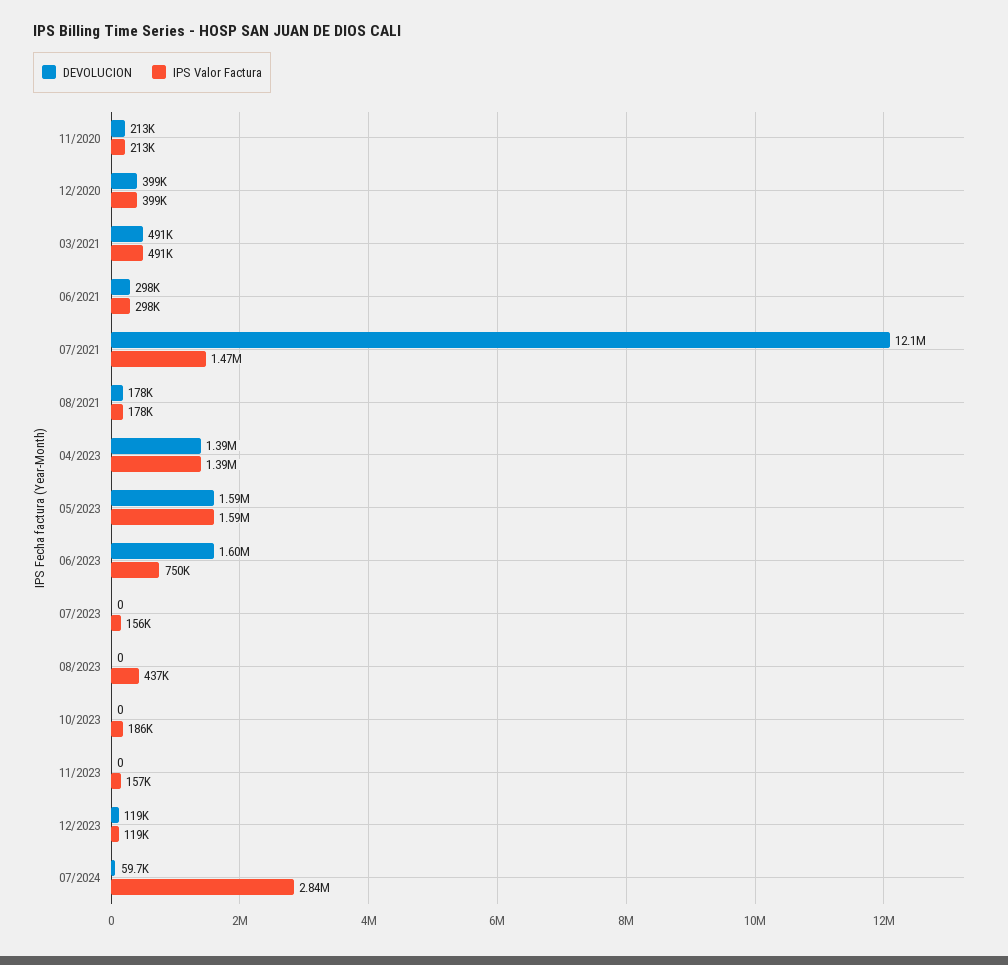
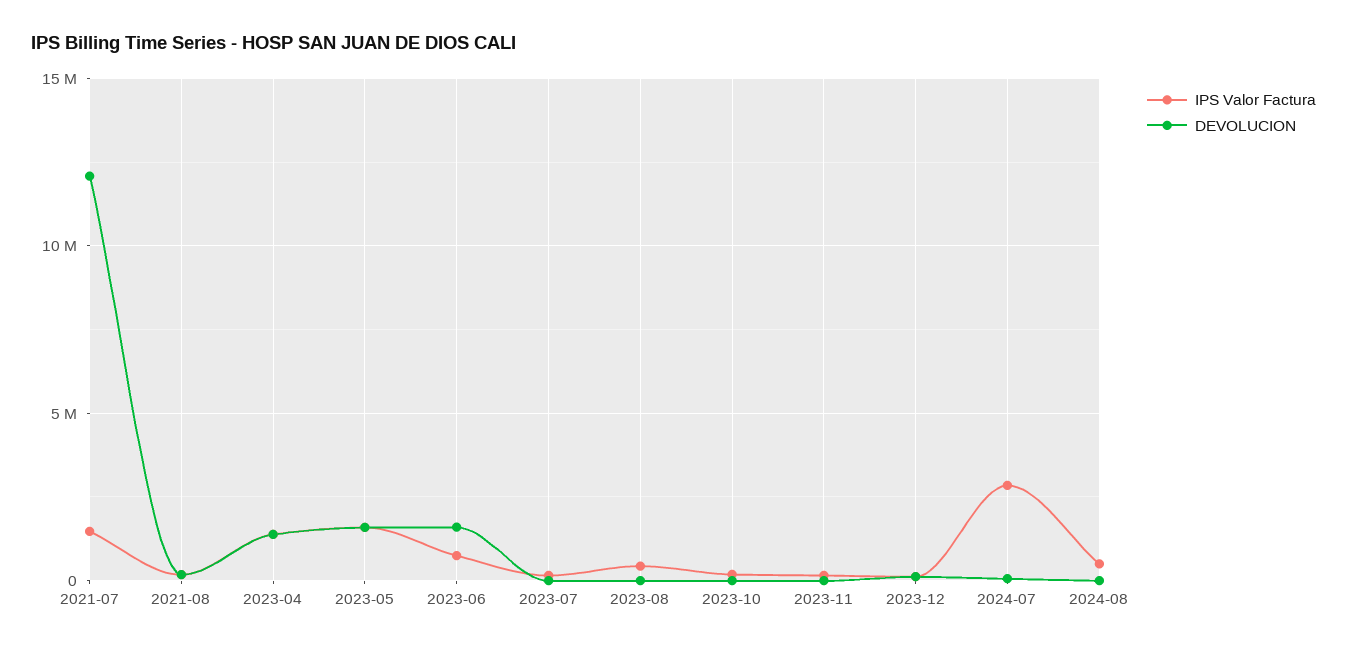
DEVOLUCION, 11/2020: 213000 -> none
IPS Valor Factura, 11/2020: 213000 -> none
DEVOLUCION, 12/2020: 399000 -> none
IPS Valor Factura, 12/2020: 399000 -> none
DEVOLUCION, 03/2021: 491000 -> none
IPS Valor Factura, 03/2021: 491000 -> none
DEVOLUCION, 06/2021: 298000 -> none
IPS Valor Factura, 06/2021: 298000 -> none
IPS Valor Factura, 2024-08: none -> 500000
DEVOLUCION, 2024-08: none -> 0

